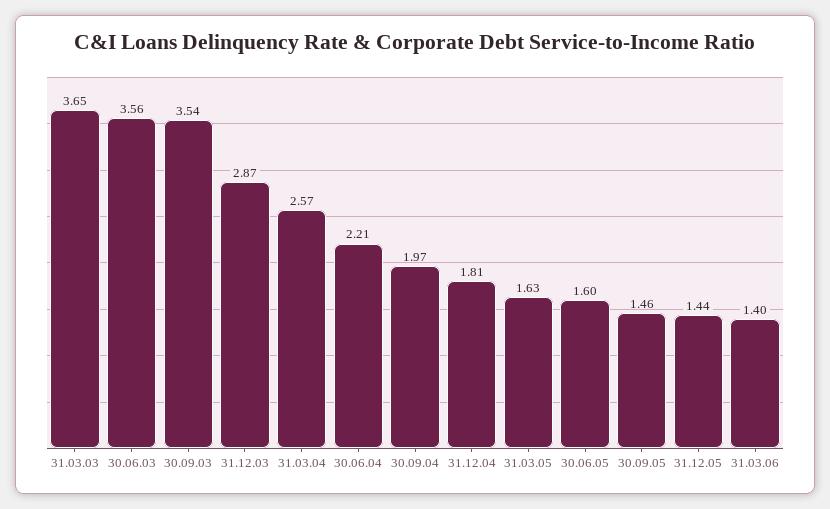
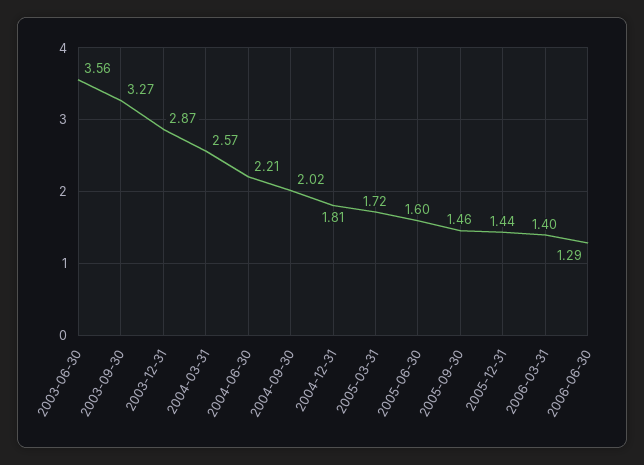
31.03.03: 3.65 -> none
30.09.03: 3.54 -> 3.27
30.09.04: 1.97 -> 2.02
31.03.05: 1.63 -> 1.72
2006-06-30: none -> 1.29

